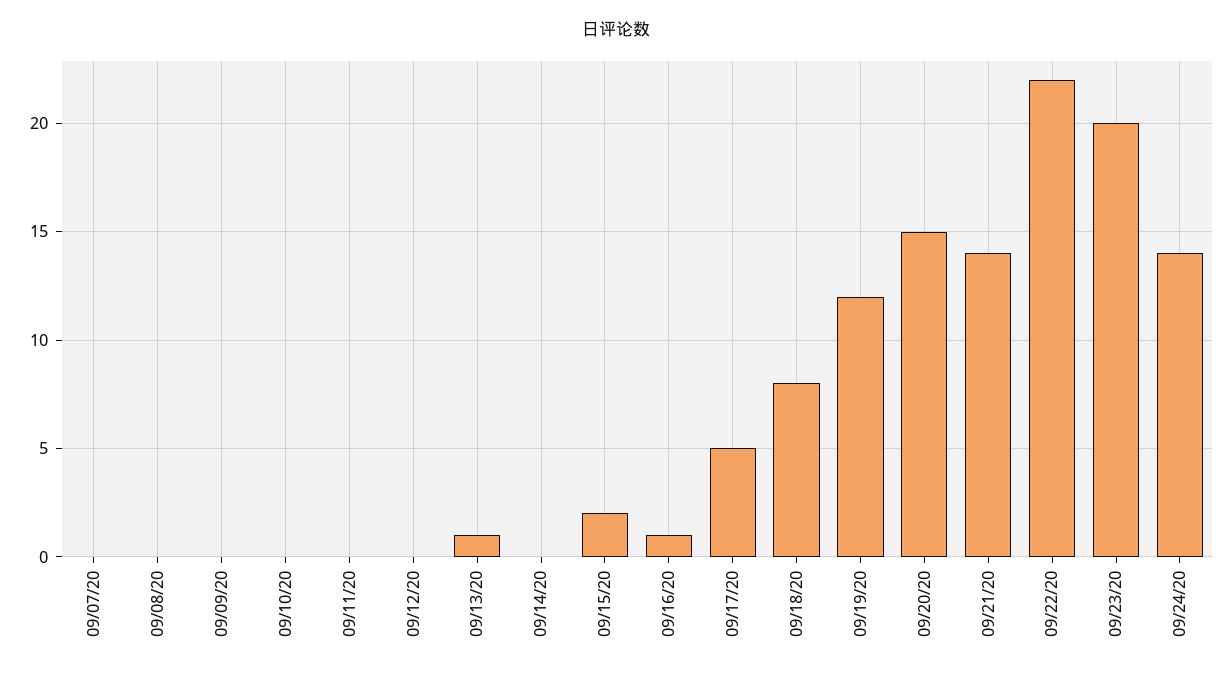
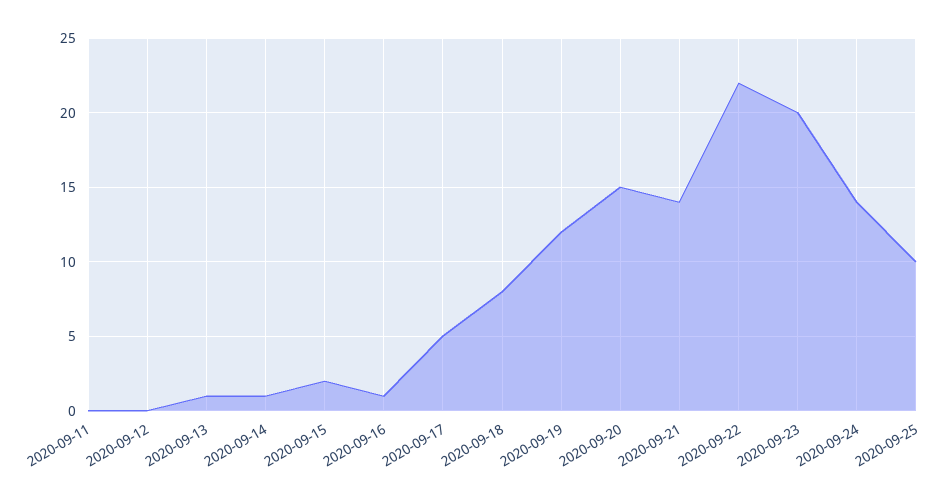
09/07/20: 0 -> none
09/08/20: 0 -> none
09/09/20: 0 -> none
09/10/20: 0 -> none
09/14/20: 0 -> 1
2020-09-25: none -> 10

